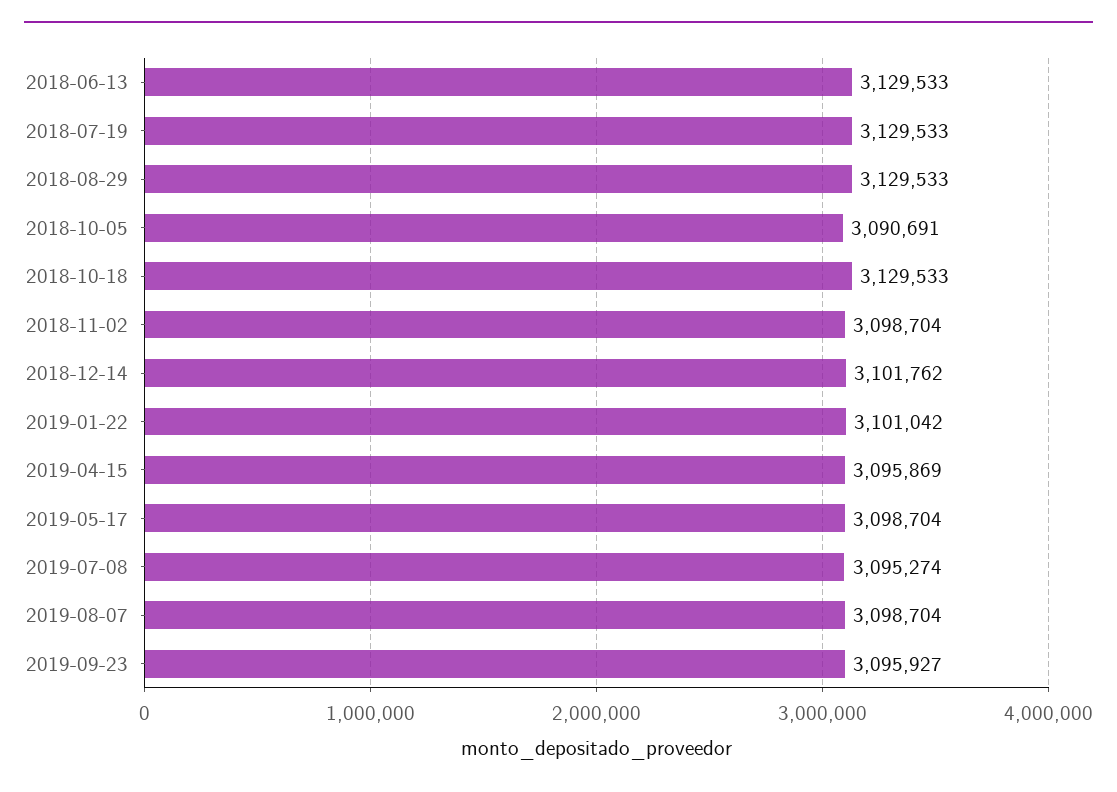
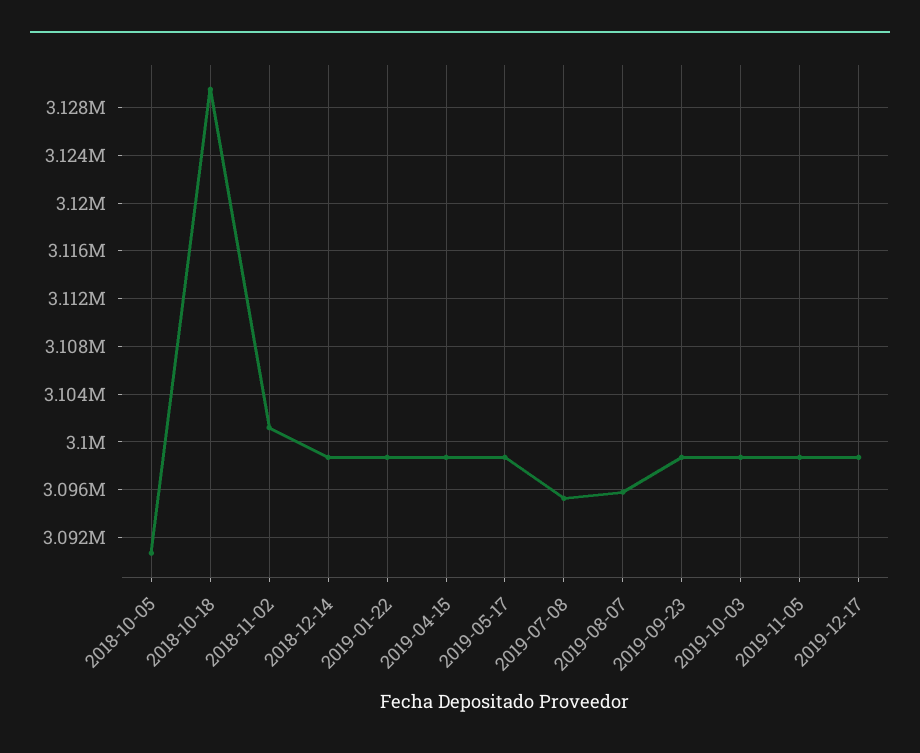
2018-06-13: 3129533 -> none
2018-07-19: 3129533 -> none
2018-08-29: 3129533 -> none
2018-11-02: 3098704 -> 3101000
2018-12-14: 3101762 -> 3099000
2019-01-22: 3101042 -> 3099000
2019-04-15: 3095869 -> 3099000
2019-08-07: 3098704 -> 3096000
2019-09-23: 3095927 -> 3099000
2019-10-03: none -> 3099000
2019-11-05: none -> 3099000
2019-12-17: none -> 3099000

